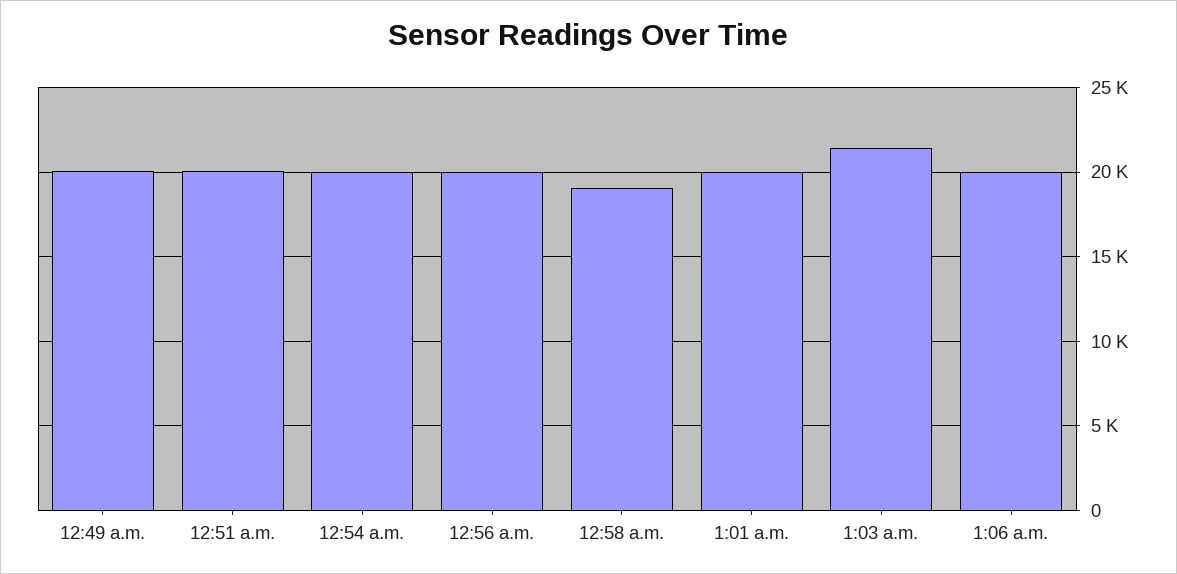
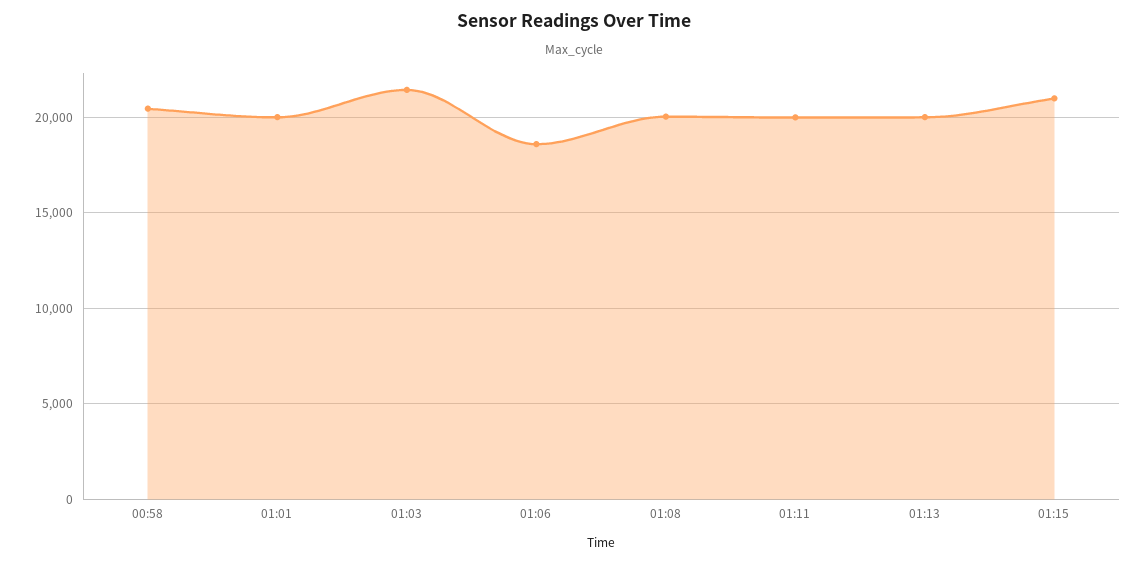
12:49 a.m.: 20000 -> none
12:51 a.m.: 20000 -> none
12:54 a.m.: 20000 -> none
12:56 a.m.: 20000 -> none
12:58 a.m.: 19000 -> 20500
1:06 a.m.: 20000 -> 18500
01:08: none -> 20000
01:11: none -> 20000
01:13: none -> 20000
01:15: none -> 21000

